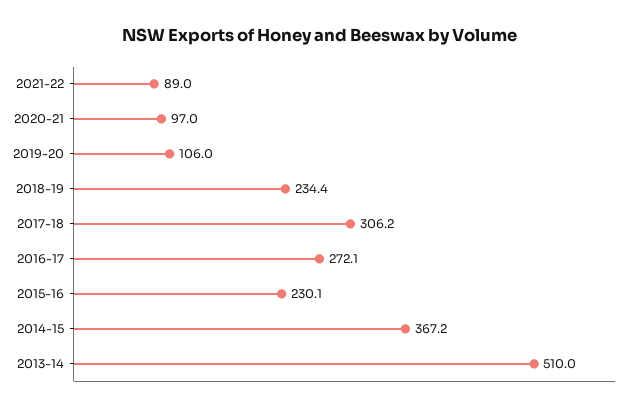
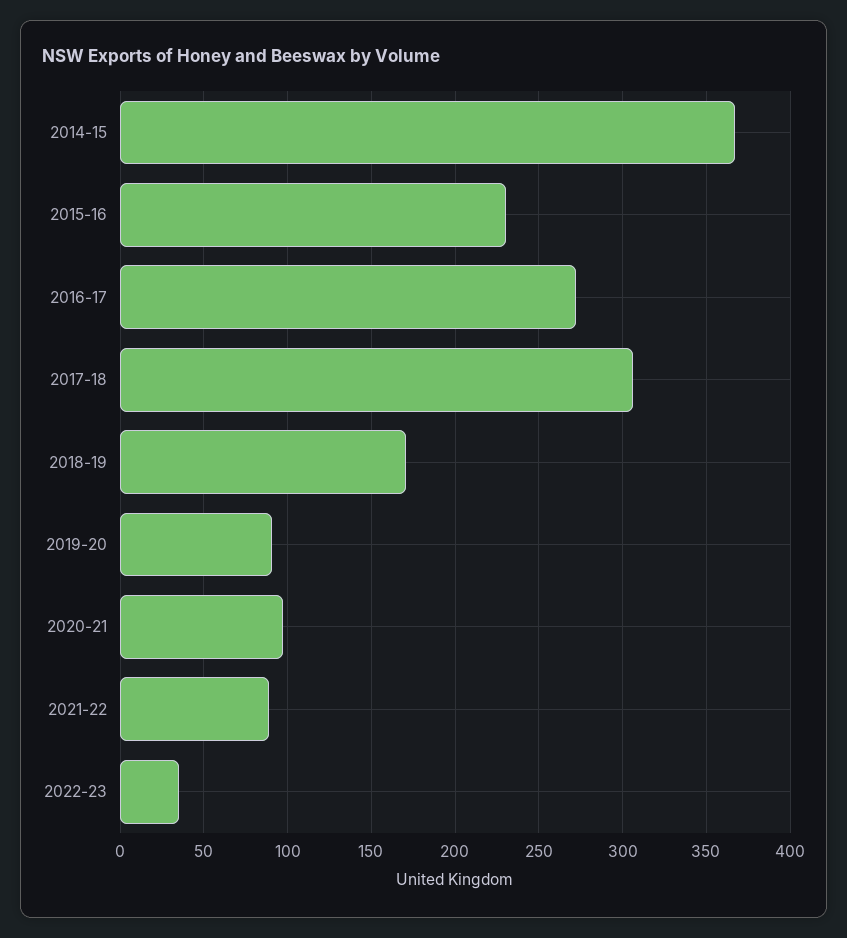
2019-20: 106 -> 90
2018-19: 234.4 -> 170
2013-14: 510 -> none
2022-23: none -> 35

